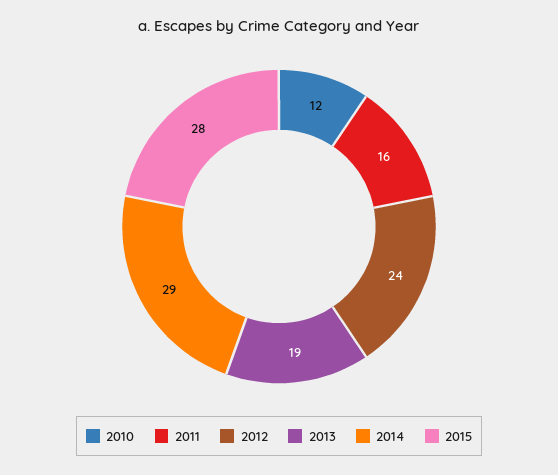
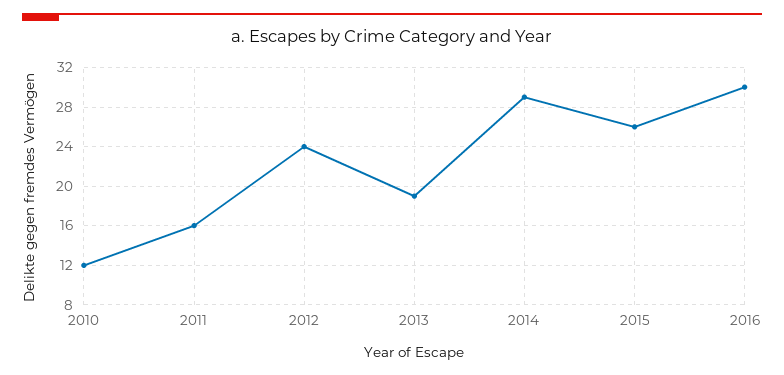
2015: 28 -> 26
2016: none -> 30

